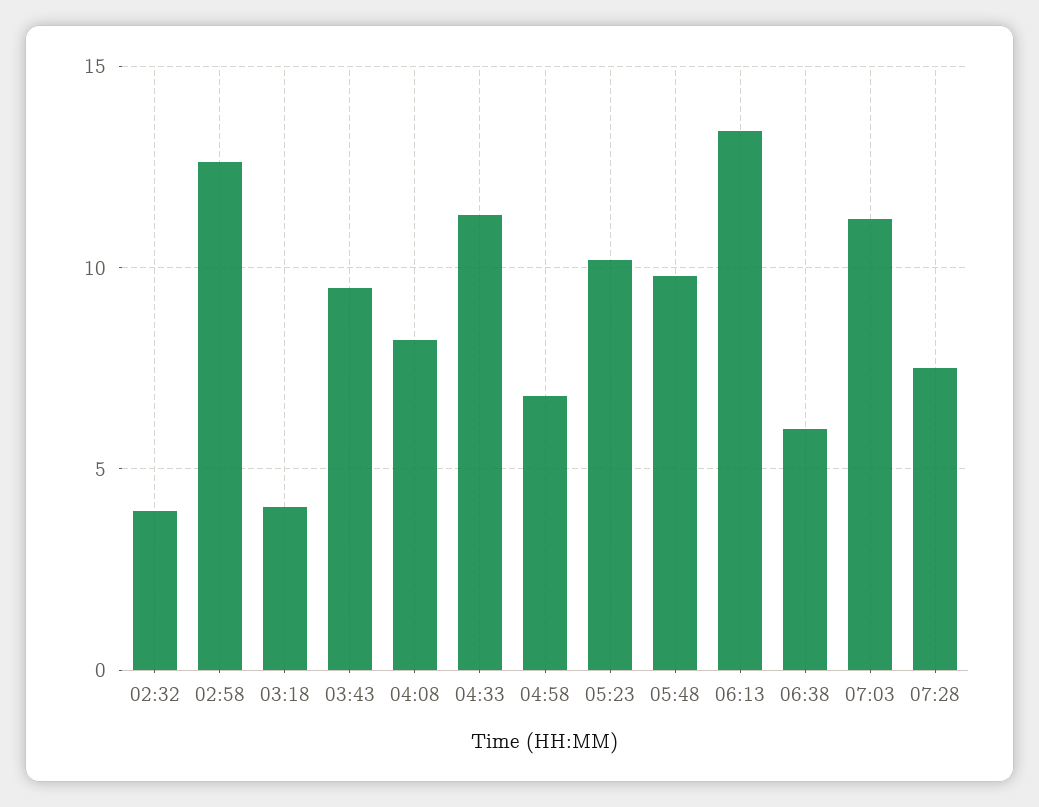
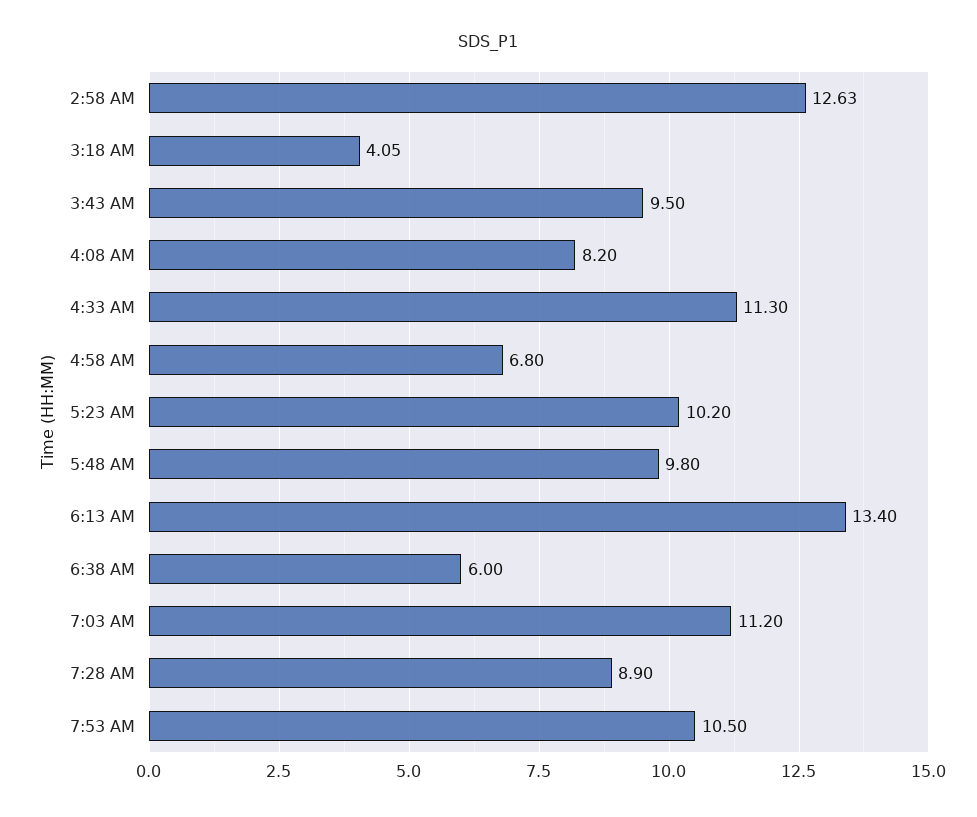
02:32: 4 -> none
07:28: 7.5 -> 8.9
7:53 AM: none -> 10.5

